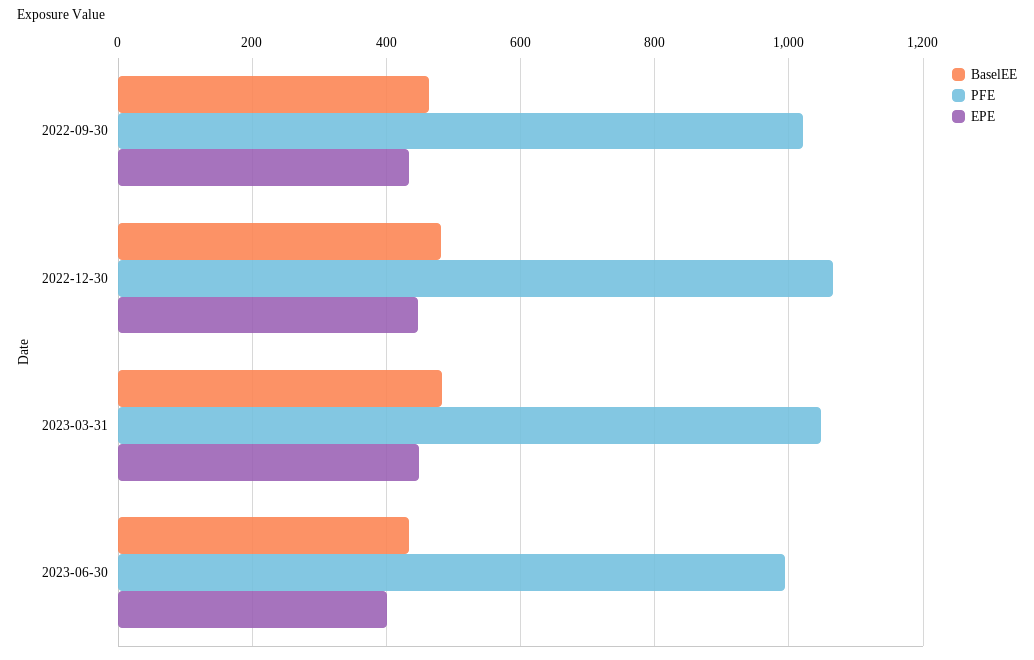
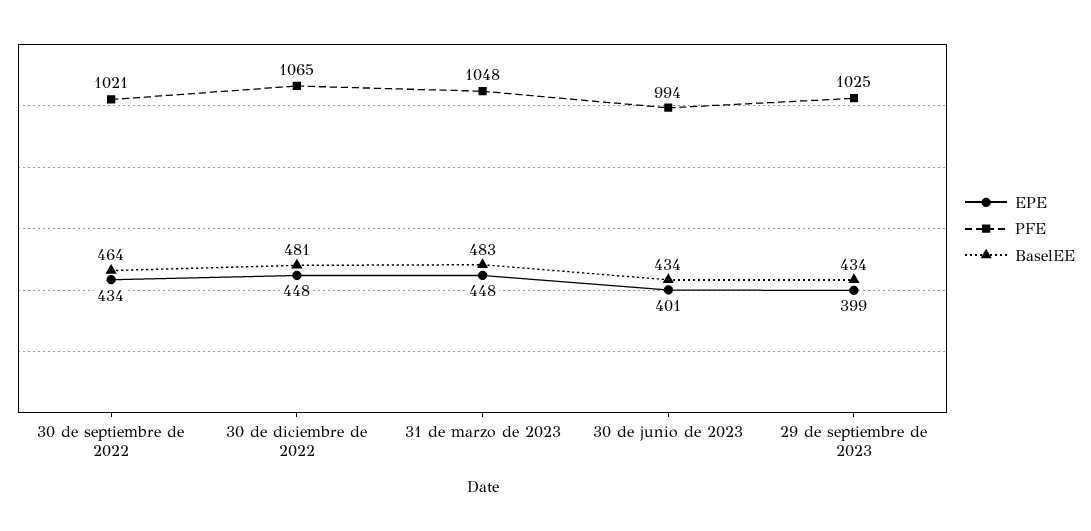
EPE, 29 de septiembre de 2023: none -> 399
PFE, 29 de septiembre de 2023: none -> 1025
BaselEE, 29 de septiembre de 2023: none -> 434

